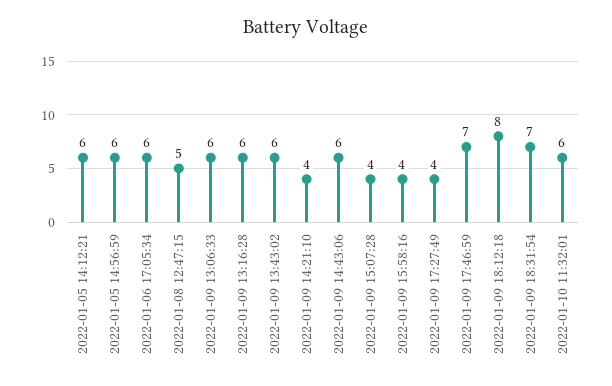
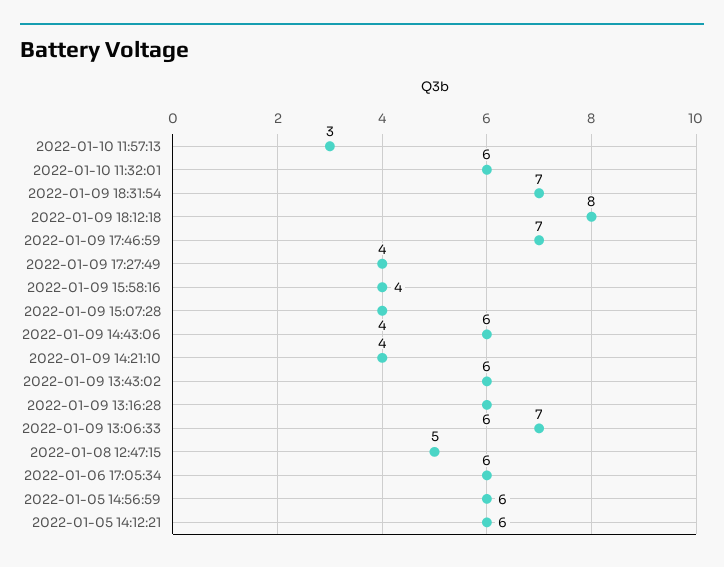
2022-01-09 13:06:33: 6 -> 7
2022-01-10 11:57:13: none -> 3

